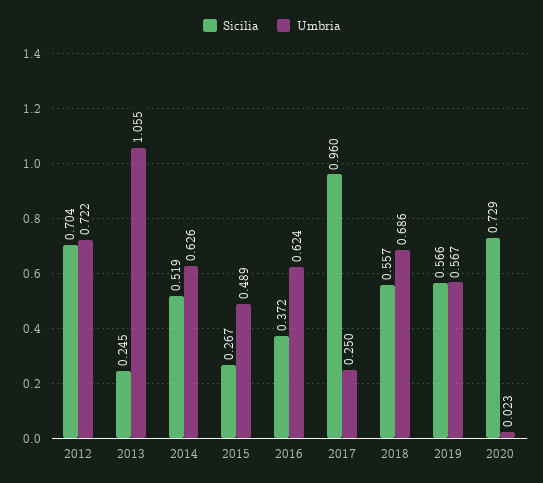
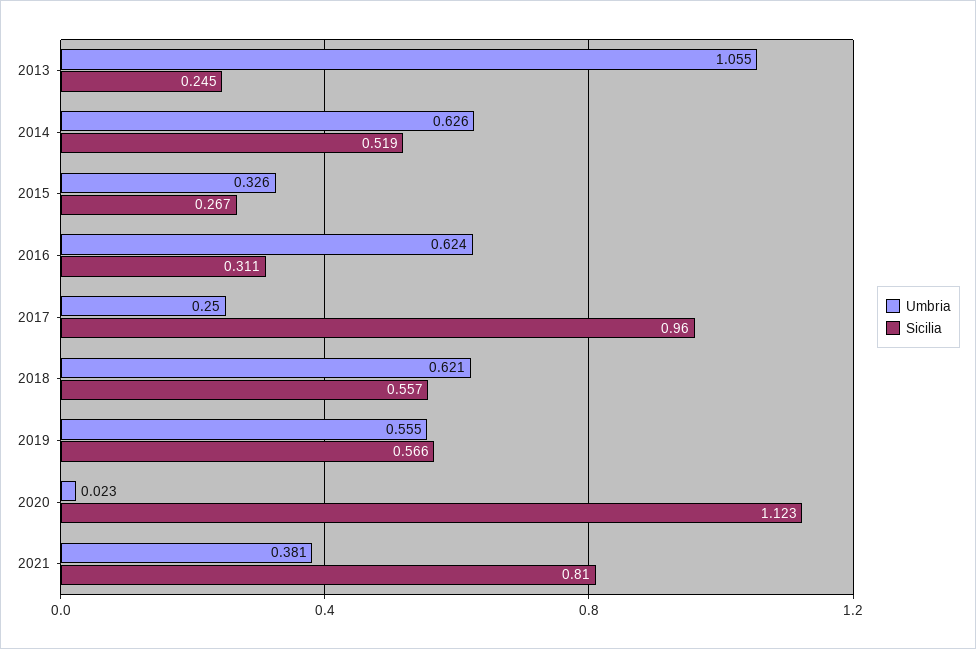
Sicilia, 2012: 0.704 -> none
Umbria, 2012: 0.722 -> none
Umbria, 2015: 0.489 -> 0.326
Sicilia, 2016: 0.372 -> 0.311
Umbria, 2018: 0.686 -> 0.621
Umbria, 2019: 0.567 -> 0.555
Sicilia, 2020: 0.729 -> 1.123
Umbria, 2021: none -> 0.381
Sicilia, 2021: none -> 0.81

